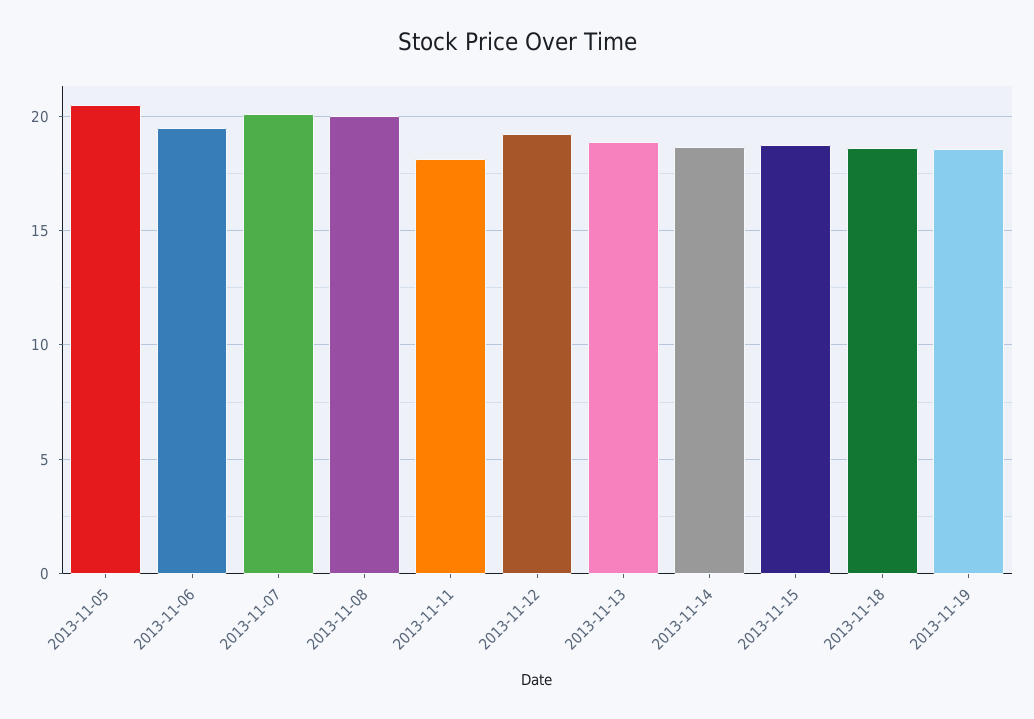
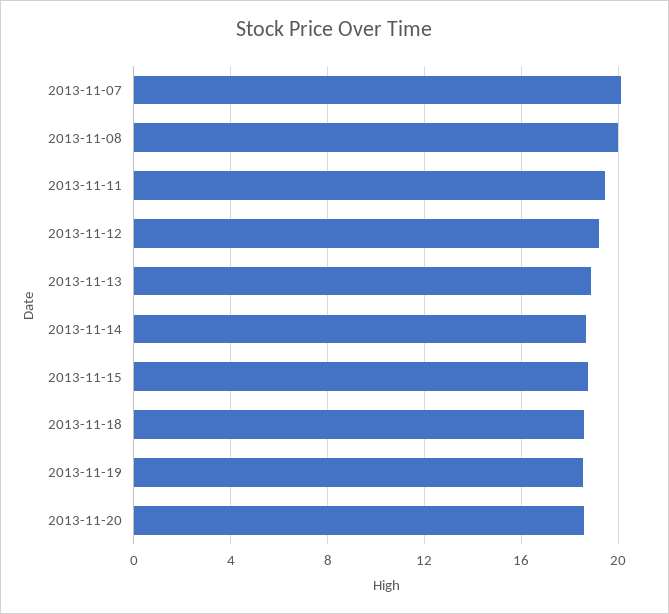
2013-11-05: 20.5 -> none
2013-11-06: 19.5 -> none
2013-11-11: 18 -> 19.5
2013-11-20: none -> 18.5

